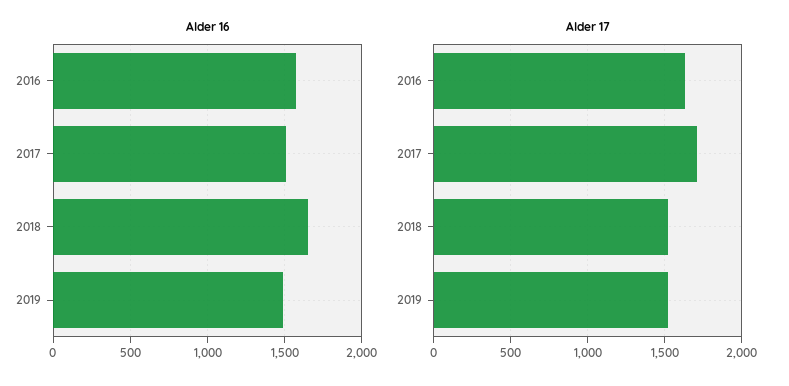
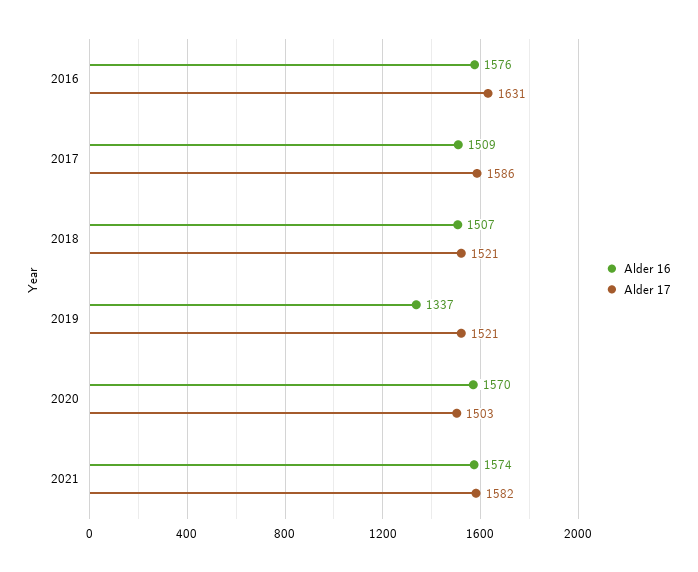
Alder 16, 2018: 1650 -> 1507
Alder 16, 2019: 1500 -> 1337
Alder 17, 2017: 1700 -> 1586
Alder 16, 2020: none -> 1570
Alder 17, 2020: none -> 1503
Alder 16, 2021: none -> 1574
Alder 17, 2021: none -> 1582

